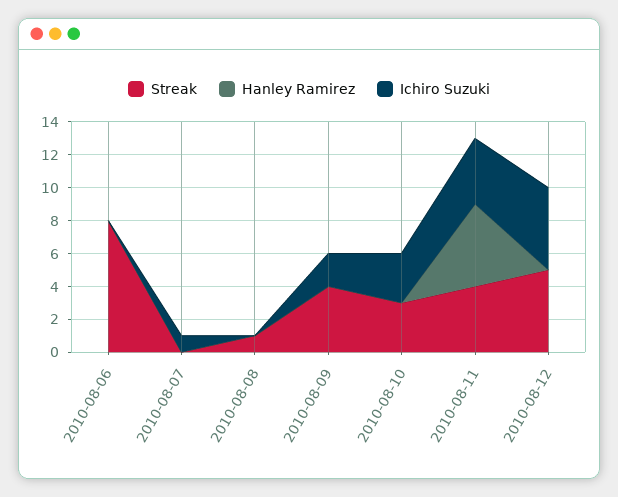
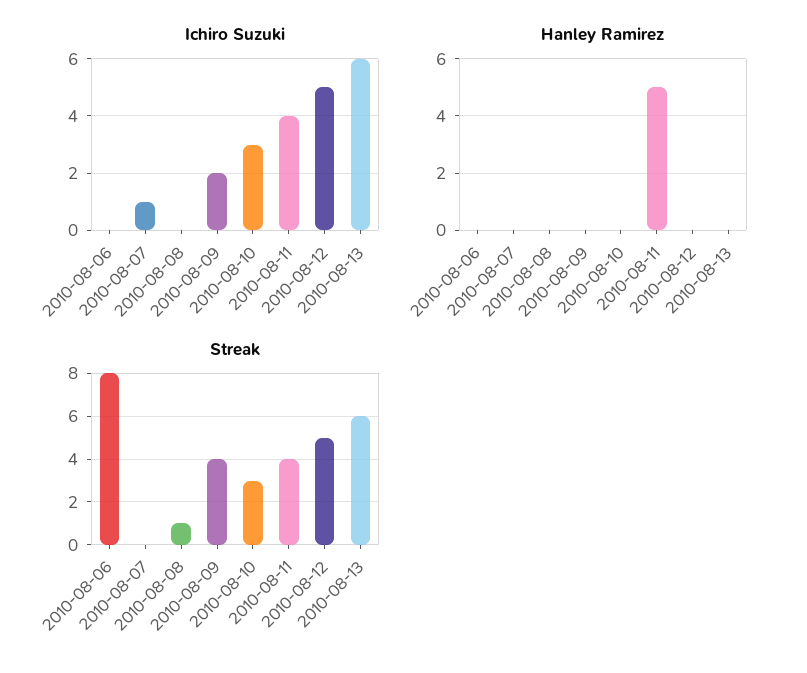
Ichiro Suzuki, 2010-08-13: none -> 6
Hanley Ramirez, 2010-08-13: none -> 0
Streak, 2010-08-13: none -> 6

